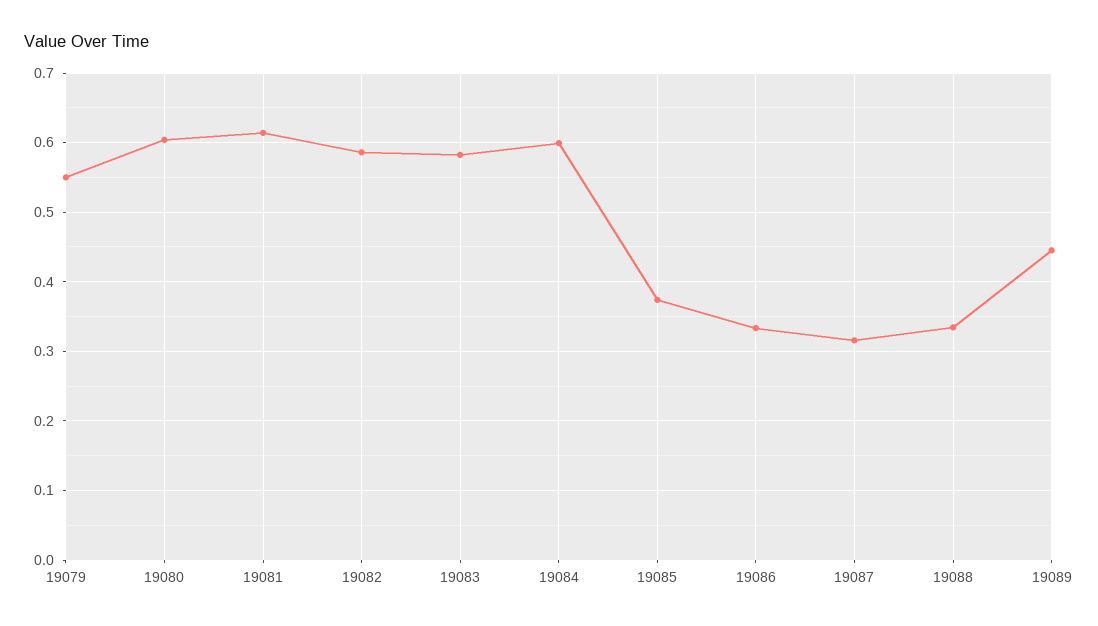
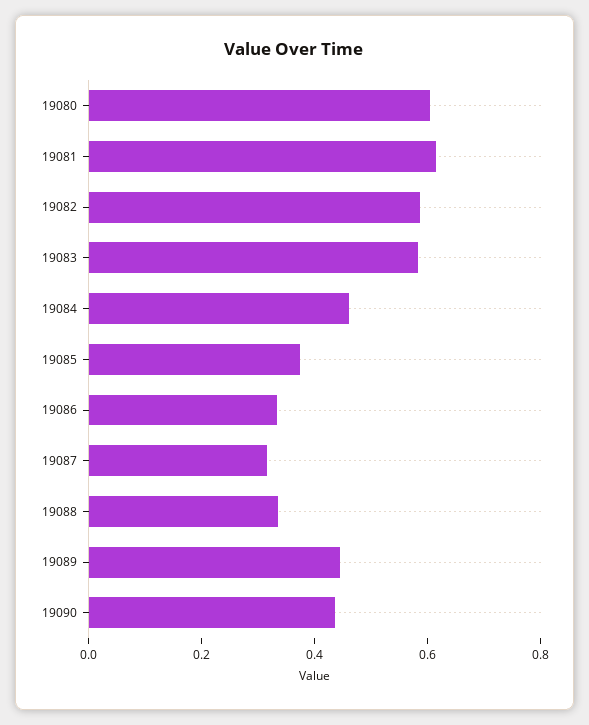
19079: 0.55 -> none
19084: 0.6 -> 0.45
19090: none -> 0.45

